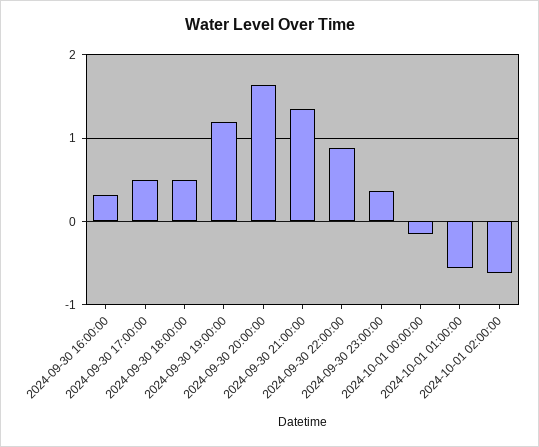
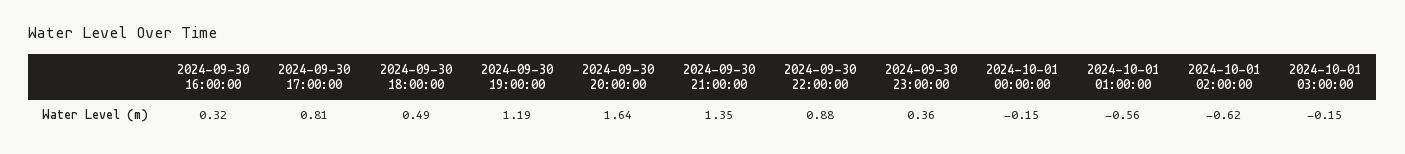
2024-09-30 17:00:00: 0.5 -> 0.81
2024-10-01 03:00:00: none -> -0.15

